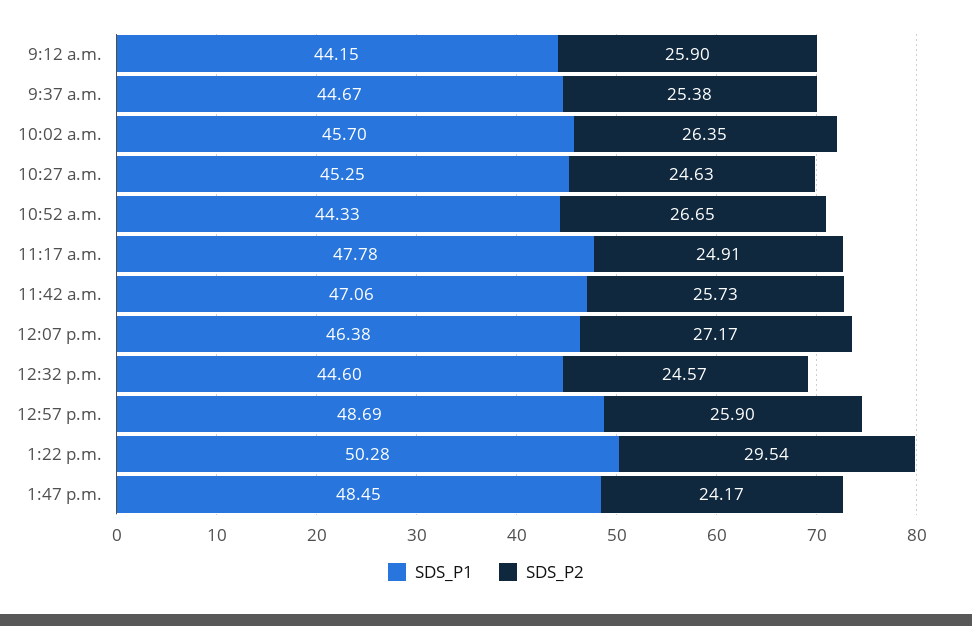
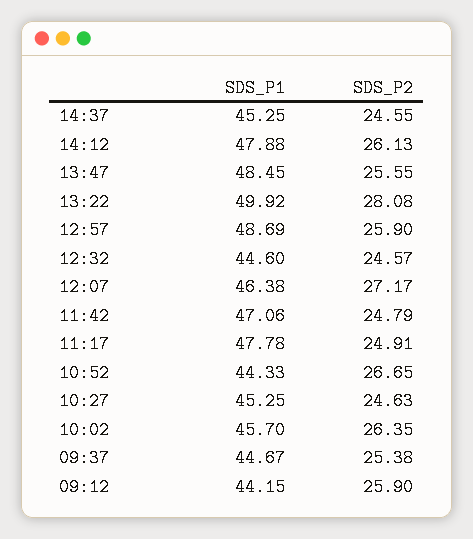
SDS_P2, 11:42 a.m.: 25.73 -> 24.79
SDS_P1, 1:22 p.m.: 50.28 -> 49.92
SDS_P2, 1:22 p.m.: 29.54 -> 28.08
SDS_P2, 1:47 p.m.: 24.17 -> 25.55
SDS_P1, 14:37: none -> 45.25
SDS_P2, 14:37: none -> 24.55
SDS_P1, 14:12: none -> 47.88
SDS_P2, 14:12: none -> 26.13

